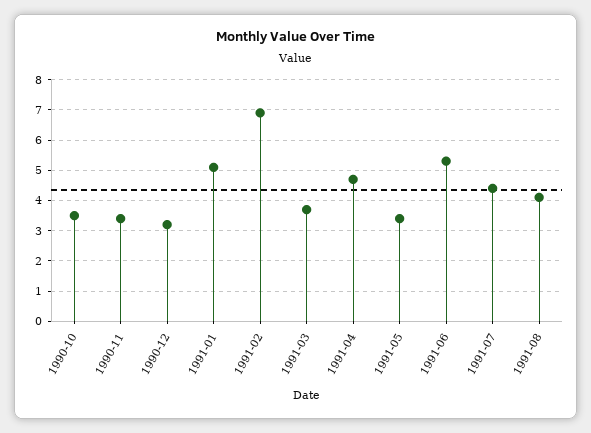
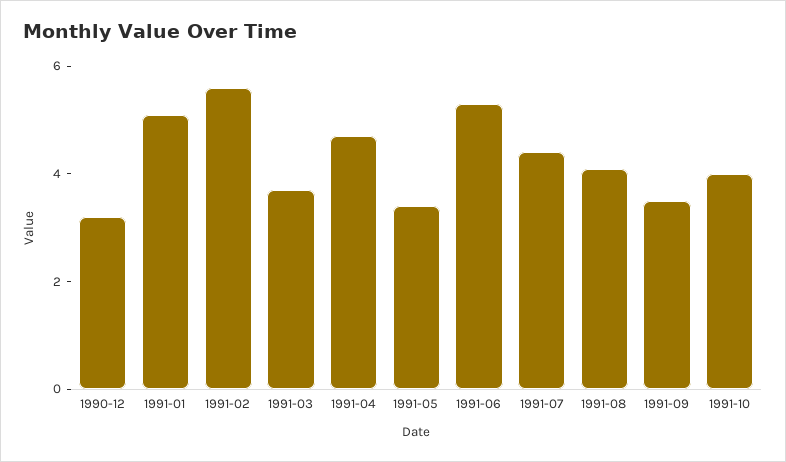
1990-10: 3.5 -> none
1990-11: 3.5 -> none
1991-02: 7 -> 5.5
1991-09: none -> 3.5
1991-10: none -> 4

